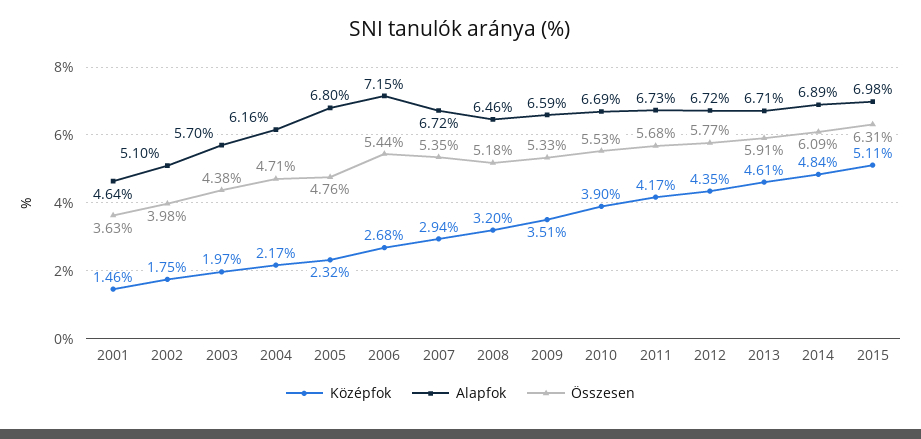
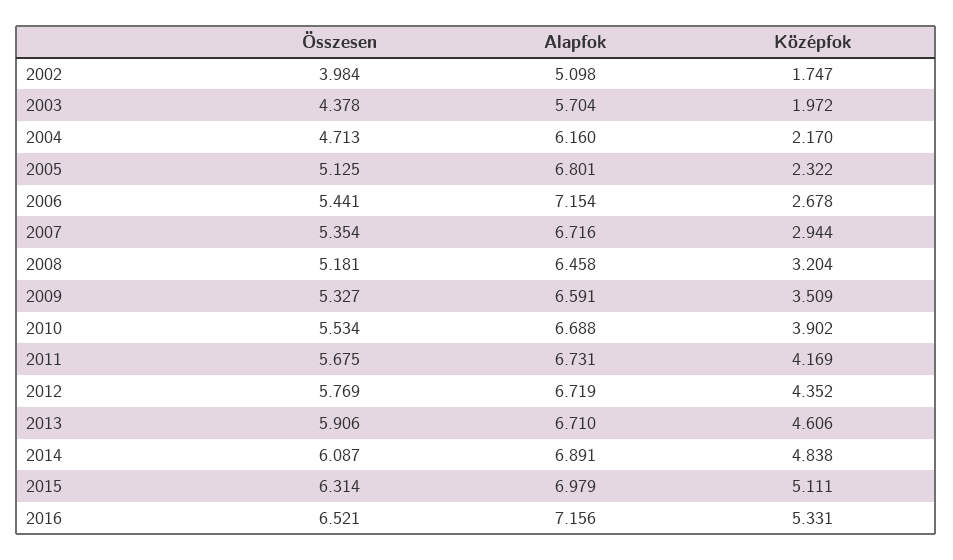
Középfok, 2001: 1.46 -> none
Alapfok, 2001: 4.64 -> none
Összesen, 2001: 3.63 -> none
Összesen, 2005: 4.76 -> 5.125
Összesen, 2016: none -> 6.521
Alapfok, 2016: none -> 7.156
Középfok, 2016: none -> 5.331

